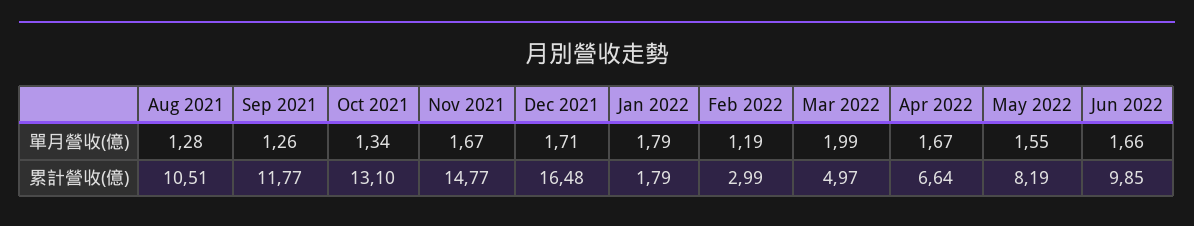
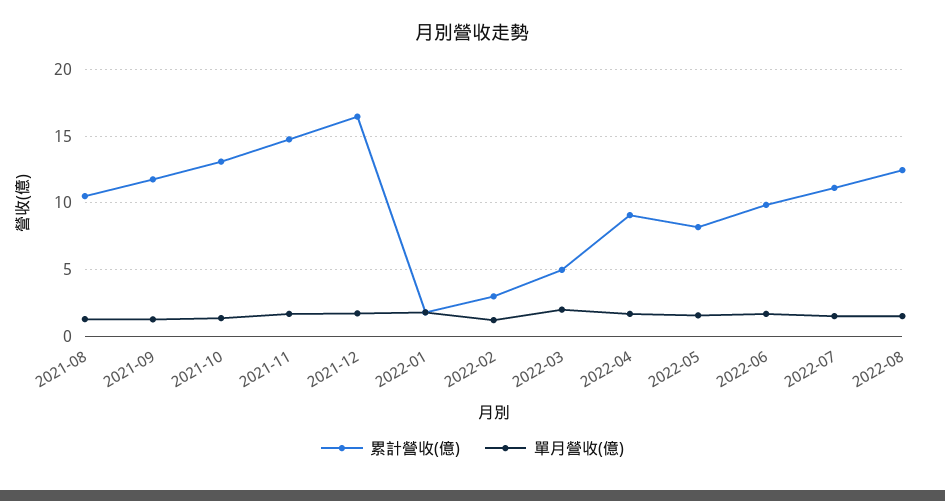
累計營收(億), Apr 2022: 6.64 -> 9
累計營收(億), 2022-07: none -> 11
單月營收(億), 2022-07: none -> 1.5
累計營收(億), 2022-08: none -> 12.5
單月營收(億), 2022-08: none -> 1.5

